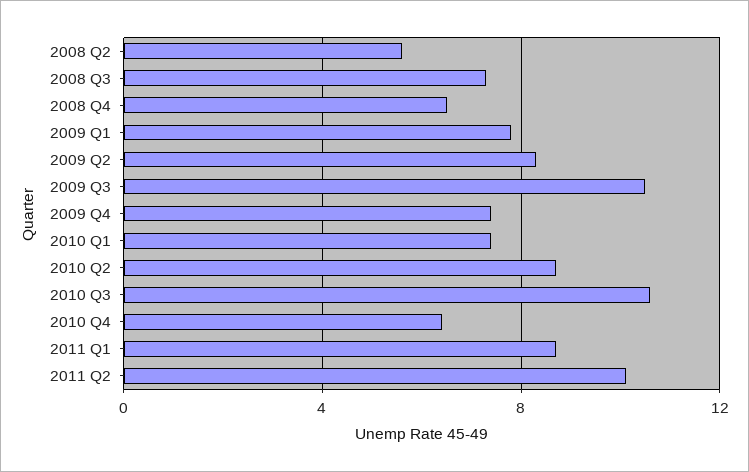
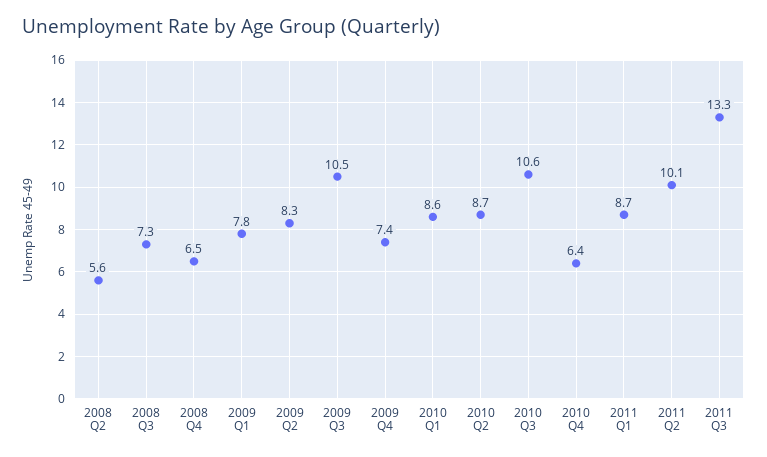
2010 Q1: 7.5 -> 8.6
2011 Q3: none -> 13.3

